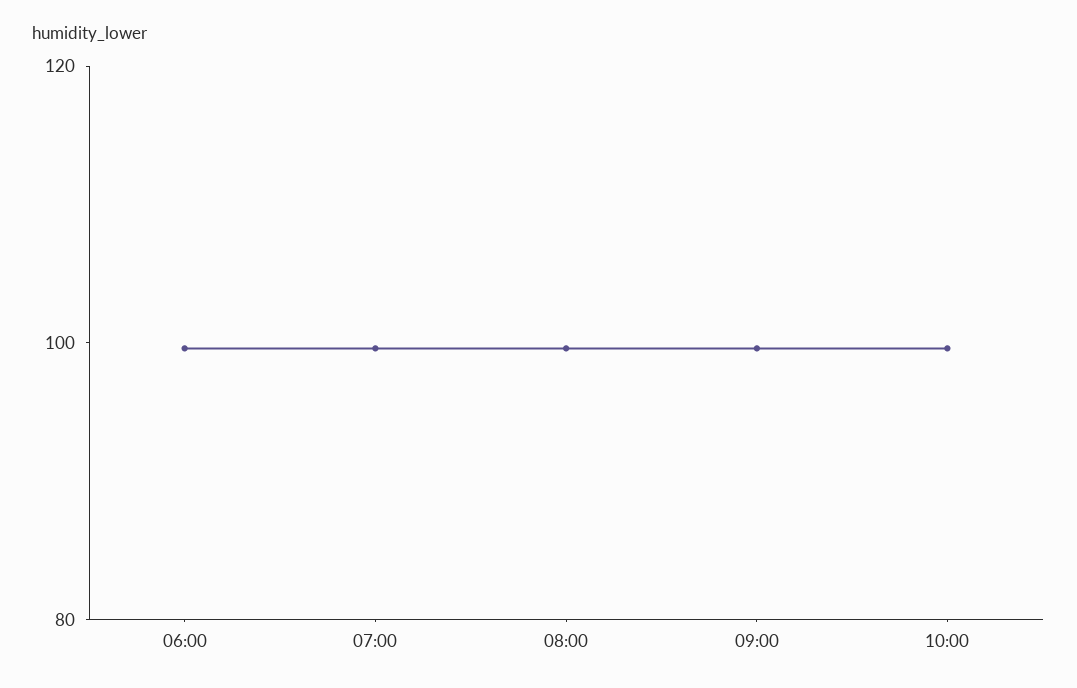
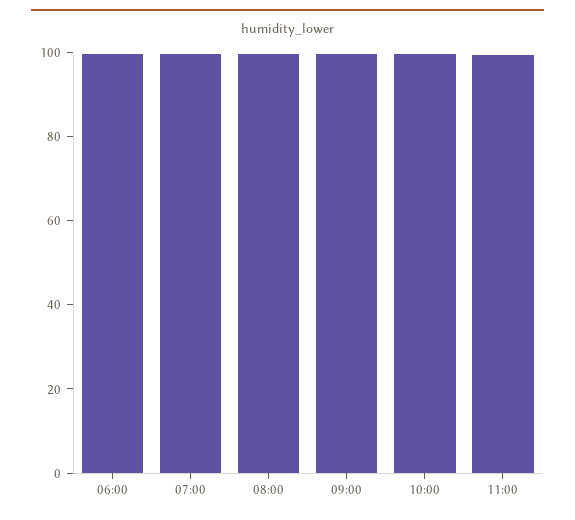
11:00: none -> 100

